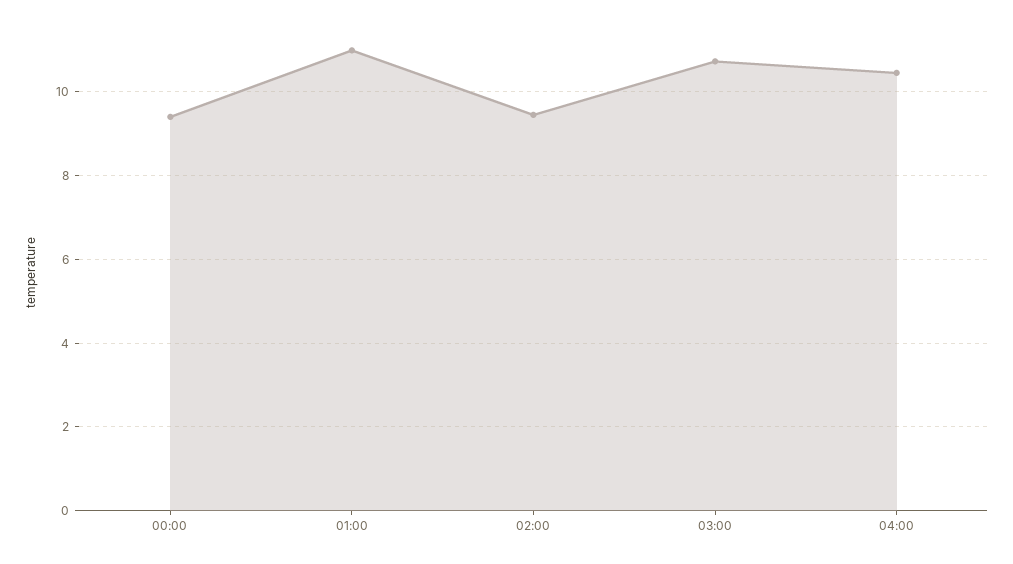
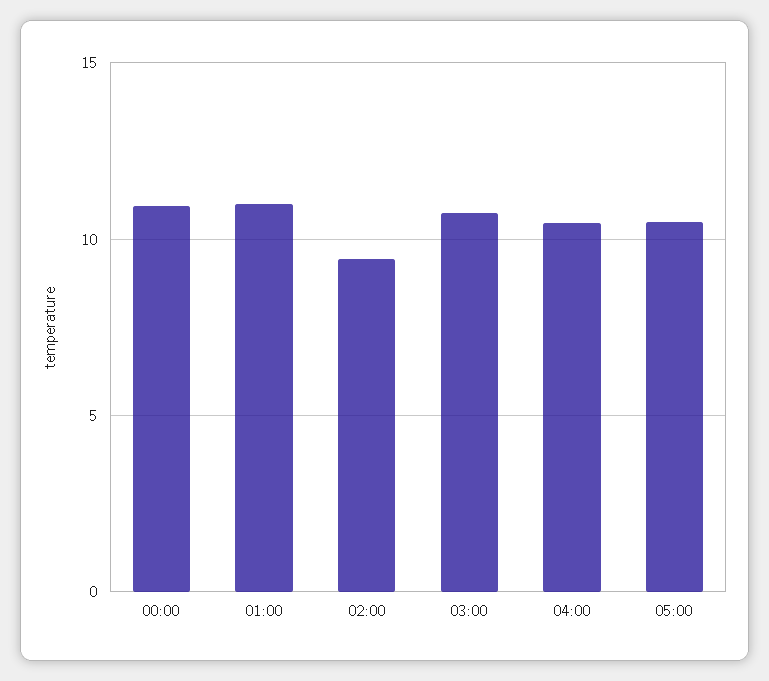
00:00: 9.4 -> 11
05:00: none -> 10.5

